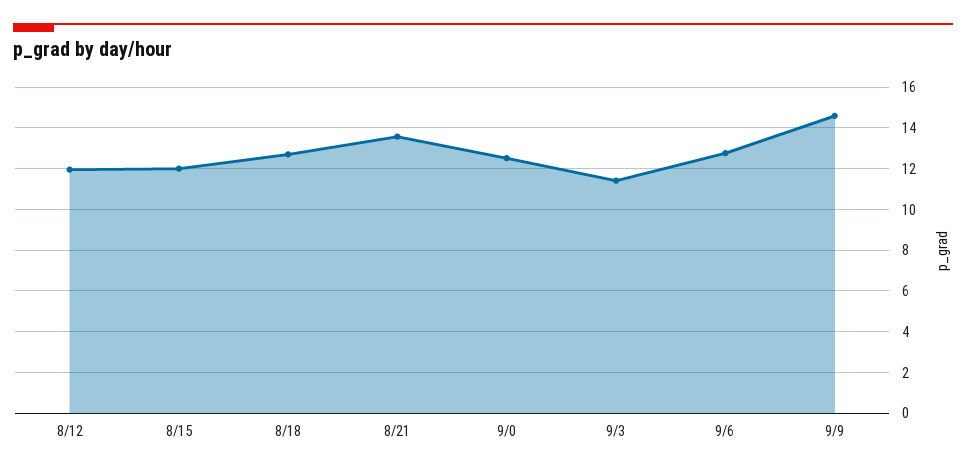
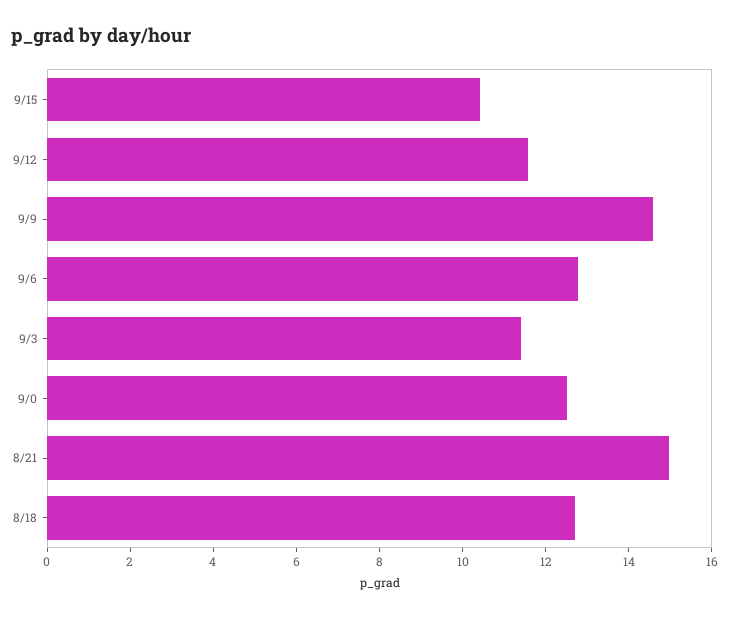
8/12: 12 -> none
8/15: 12 -> none
8/21: 13.5 -> 15
9/15: none -> 10.5
9/12: none -> 11.5

